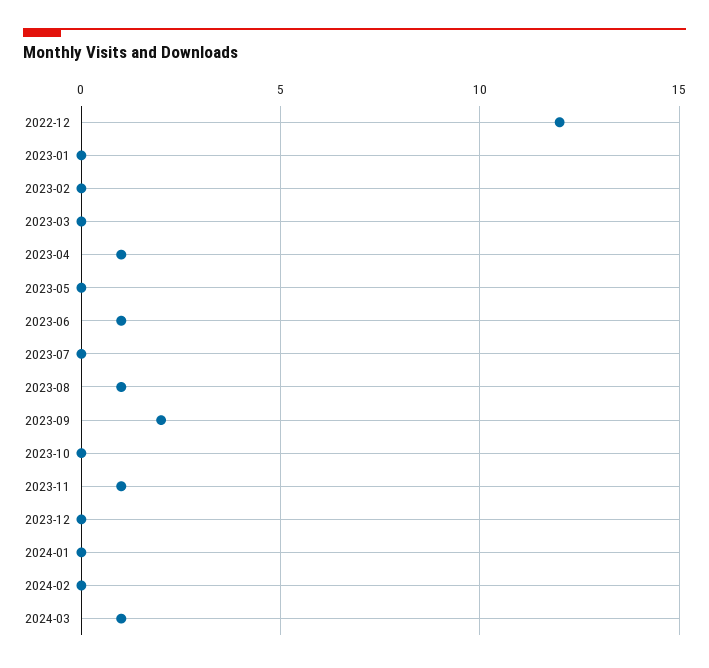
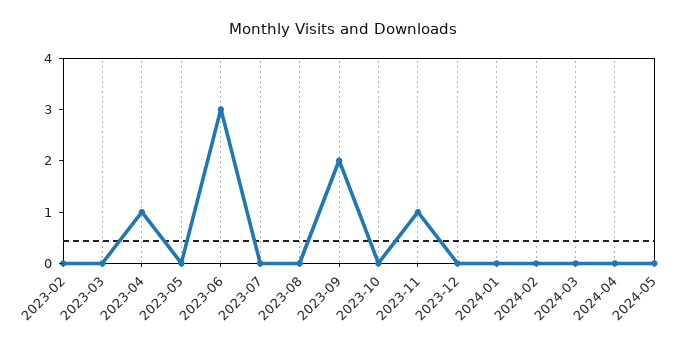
2022-12: 12 -> none
2023-01: 0 -> none
2023-06: 1 -> 3
2023-08: 1 -> 0
2024-03: 1 -> 0
2024-04: none -> 0
2024-05: none -> 0

